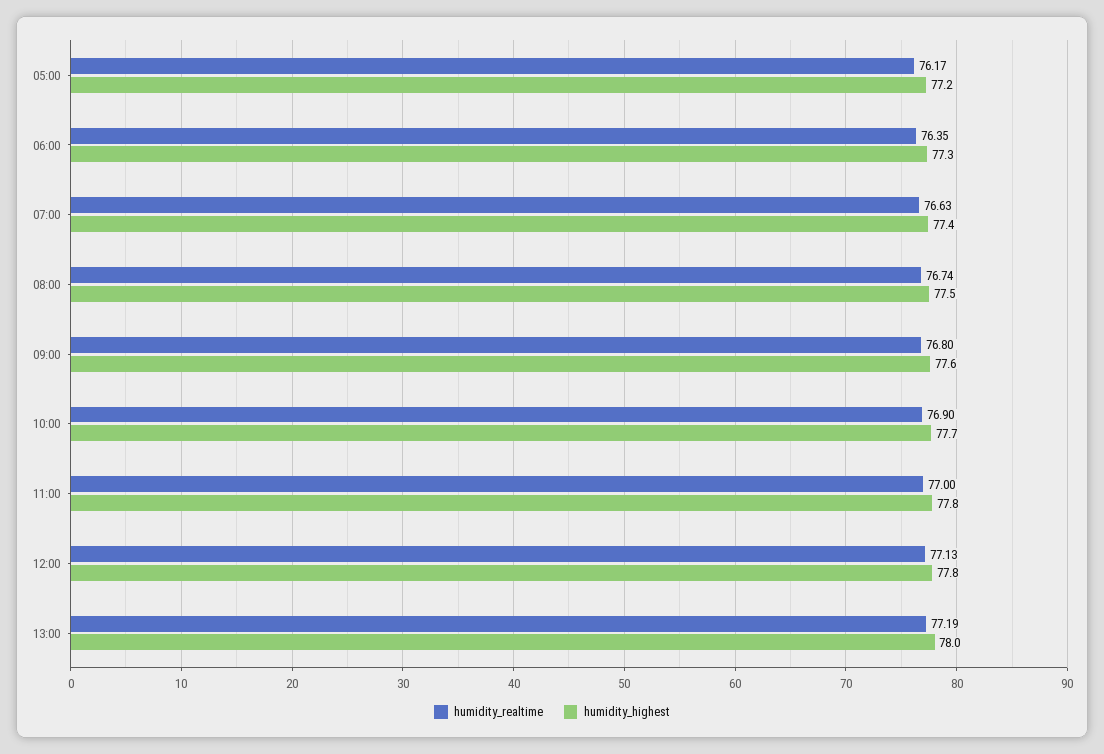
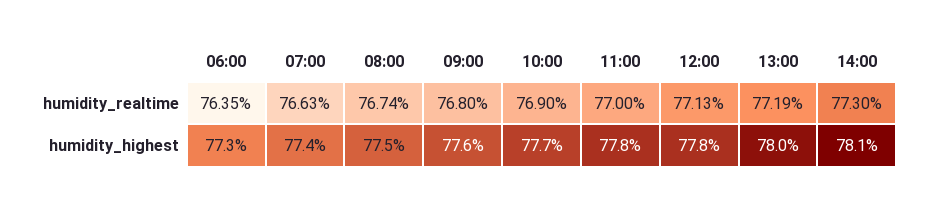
humidity_realtime, 05:00: 76.17 -> none
humidity_highest, 05:00: 77.2 -> none
humidity_realtime, 14:00: none -> 77.3
humidity_highest, 14:00: none -> 78.1

